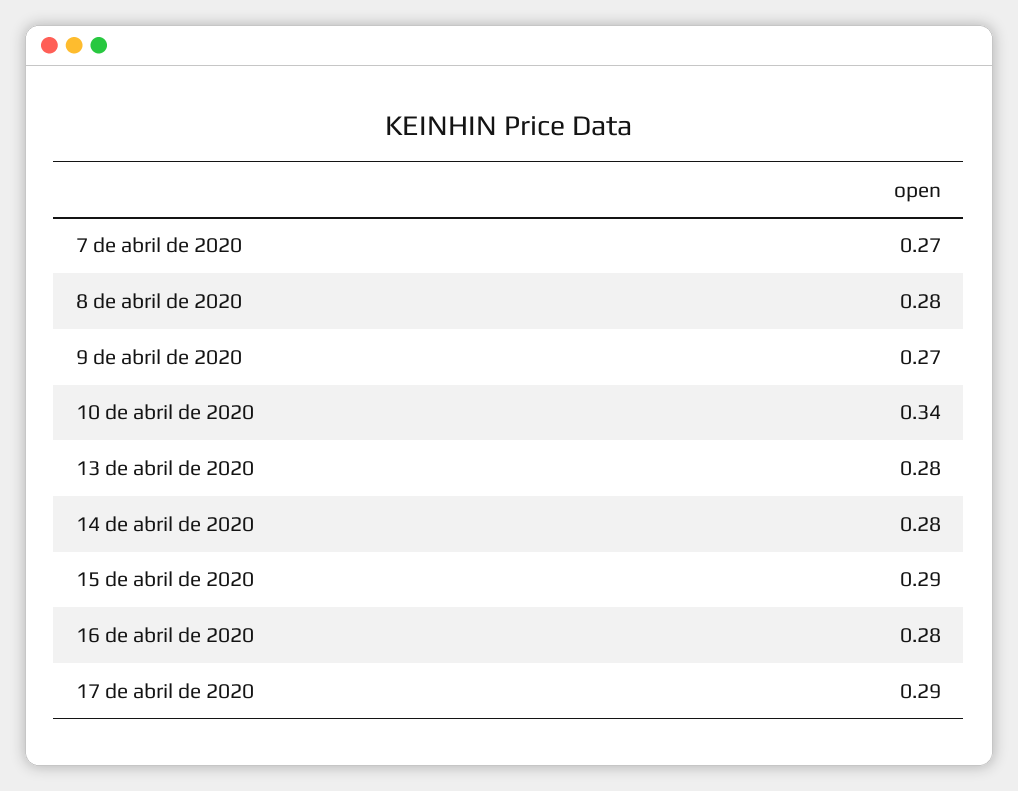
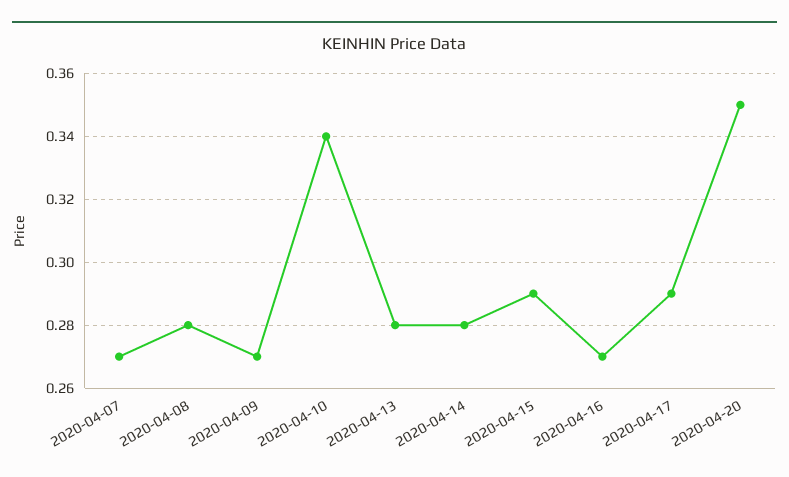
16 de abril de 2020: 0.28 -> 0.27
2020-04-20: none -> 0.35

